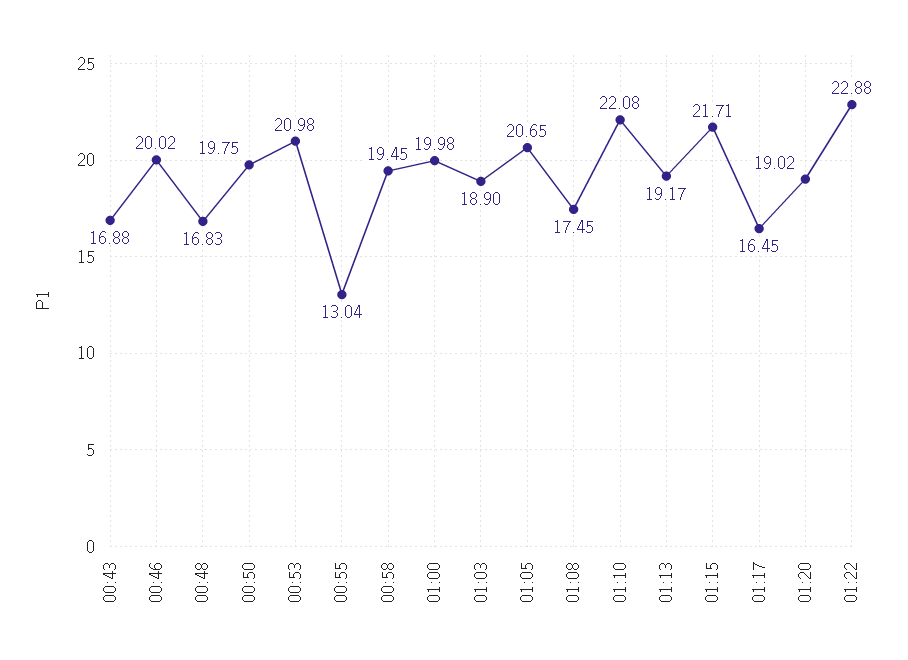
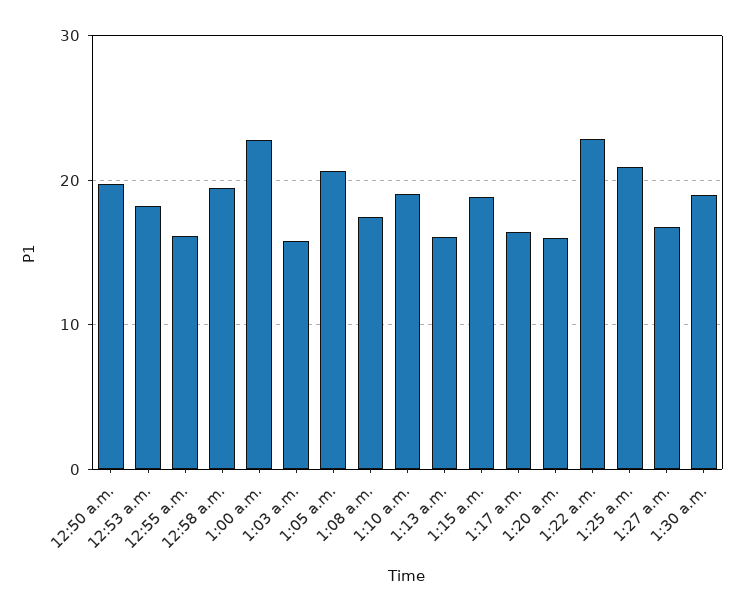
00:43: 16.88 -> none
00:46: 20.02 -> none
00:48: 16.83 -> none
00:53: 20.98 -> 18
00:55: 13.04 -> 16
01:00: 19.98 -> 23
01:03: 18.9 -> 16
01:10: 22.08 -> 19
01:13: 19.17 -> 16
01:15: 21.71 -> 19
01:20: 19.02 -> 16
1:25 a.m.: none -> 21
1:27 a.m.: none -> 17
1:30 a.m.: none -> 19

